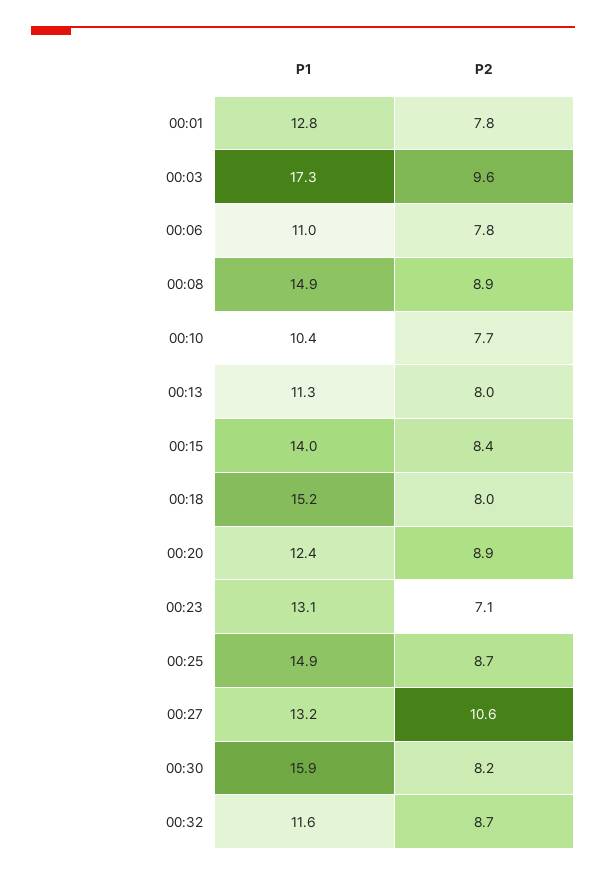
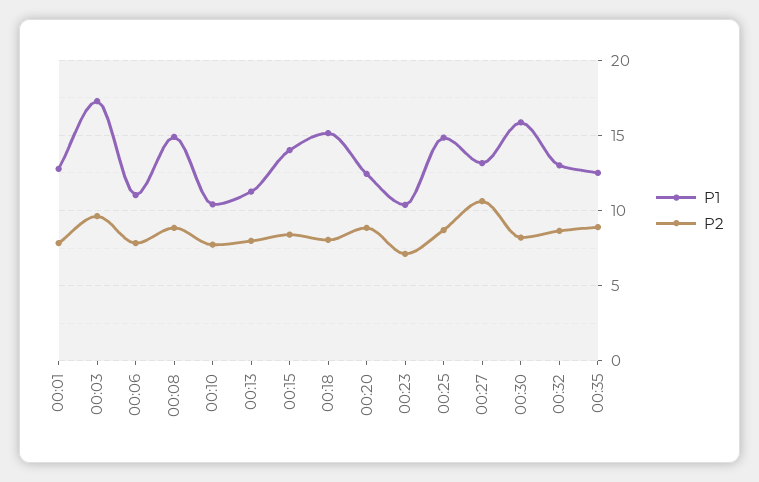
P1, 00:23: 13.1 -> 10.5
P1, 00:32: 11.6 -> 13
P1, 00:35: none -> 12.5
P2, 00:35: none -> 9

